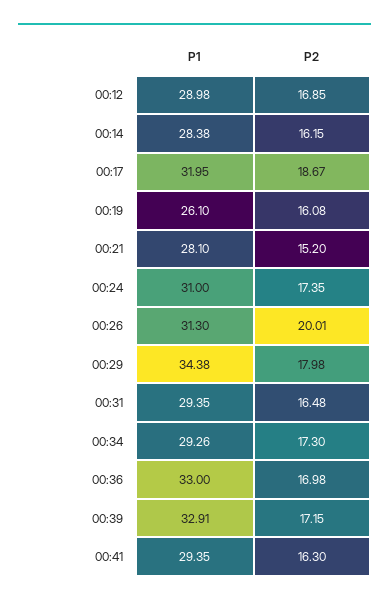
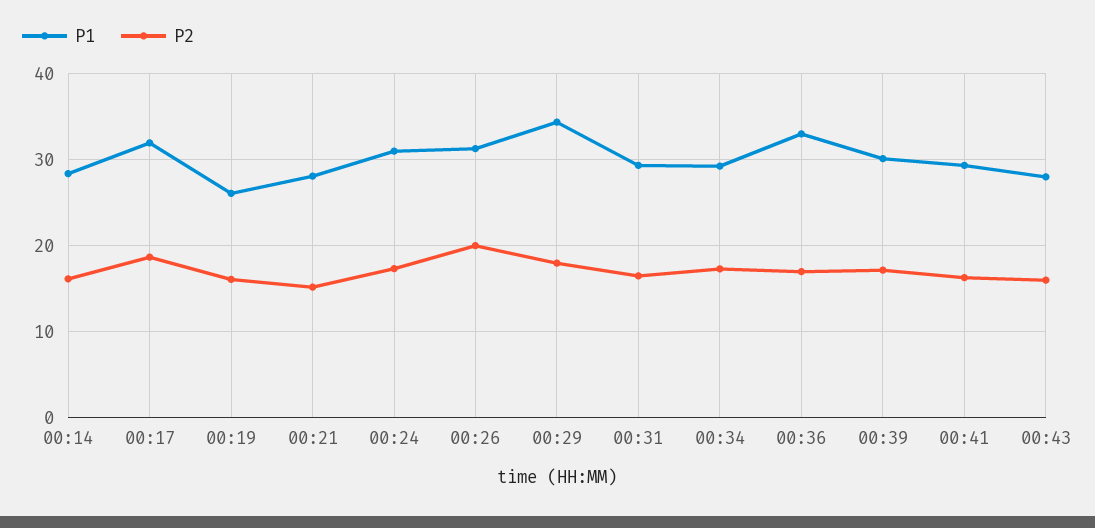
P1, 00:12: 28.98 -> none
P2, 00:12: 16.85 -> none
P1, 00:39: 32.91 -> 30
P1, 00:43: none -> 28
P2, 00:43: none -> 16

